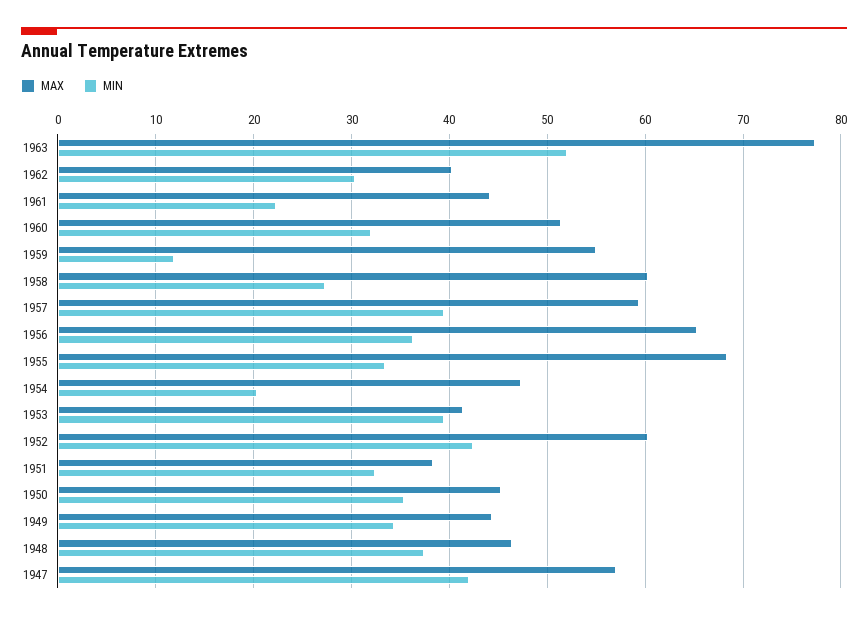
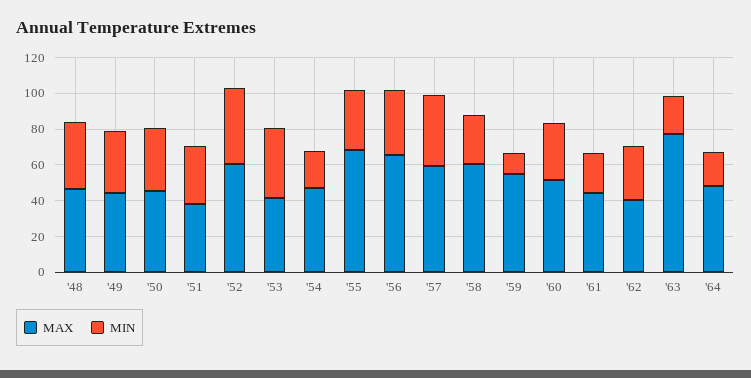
MIN, 1963: 52 -> 20
MAX, 1947: 57 -> none
MIN, 1947: 42 -> none
MAX, '64: none -> 50
MIN, '64: none -> 20

